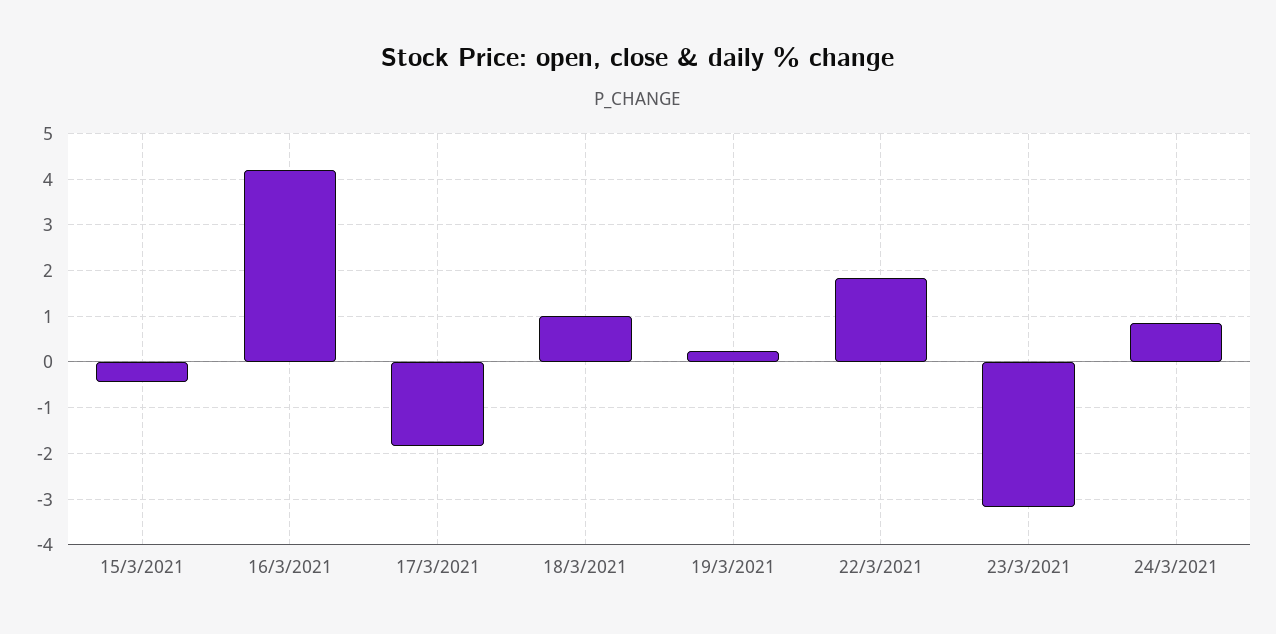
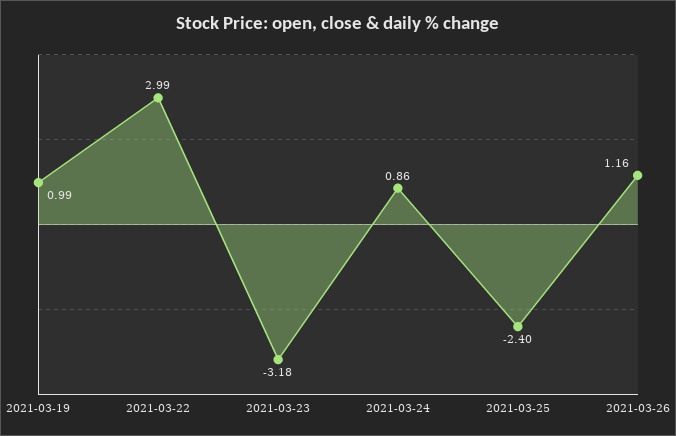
15/3/2021: -0.4 -> none
16/3/2021: 4.2 -> none
17/3/2021: -1.8 -> none
18/3/2021: 1 -> none
19/3/2021: 0.2 -> 0.99
22/3/2021: 1.8 -> 2.99
2021-03-25: none -> -2.4
2021-03-26: none -> 1.16

